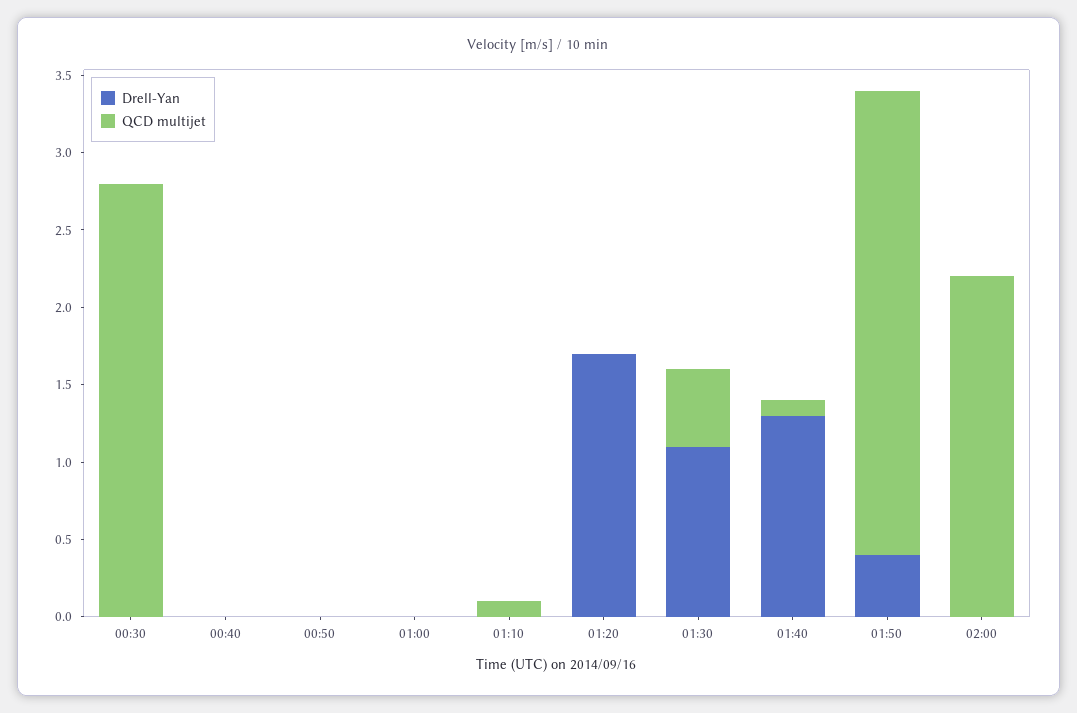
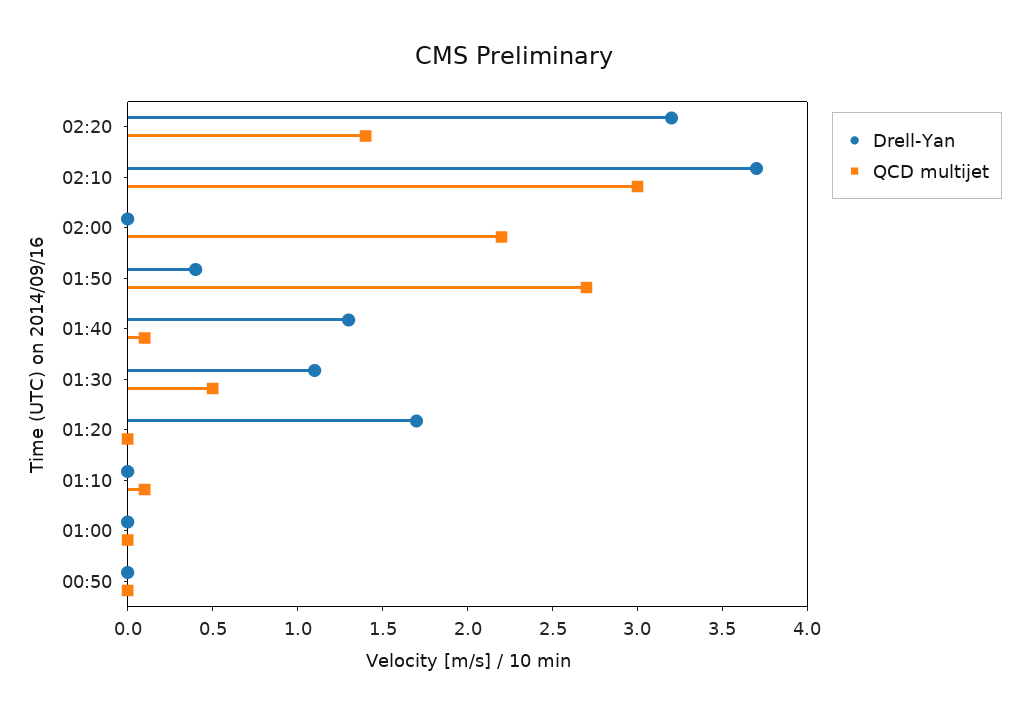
Drell-Yan, 00:30: 0 -> none
QCD multijet, 00:30: 2.8 -> none
Drell-Yan, 00:40: 0 -> none
QCD multijet, 00:40: 0 -> none
QCD multijet, 01:50: 3 -> 2.7
Drell-Yan, 02:20: none -> 3.2
QCD multijet, 02:20: none -> 1.4
Drell-Yan, 02:10: none -> 3.7
QCD multijet, 02:10: none -> 3

